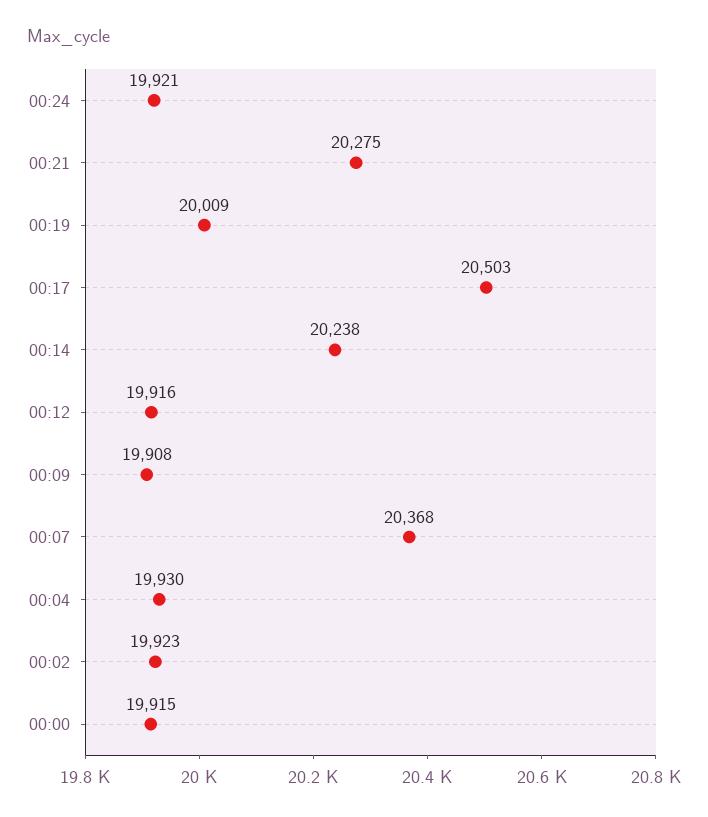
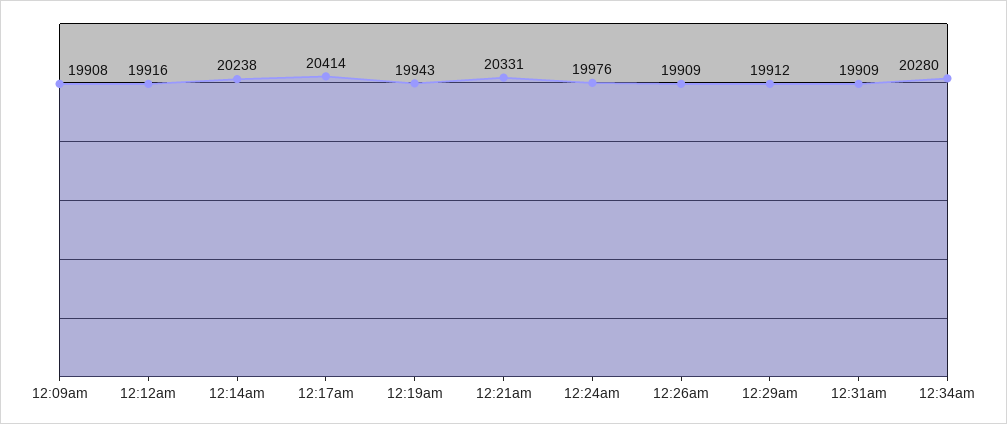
00:24: 19921 -> 19976
00:21: 20275 -> 20331
00:19: 20009 -> 19943
00:17: 20503 -> 20414
00:07: 20368 -> none
00:04: 19930 -> none
00:02: 19923 -> none
00:00: 19915 -> none
12:26am: none -> 19909
12:29am: none -> 19912
12:31am: none -> 19909
12:34am: none -> 20280

